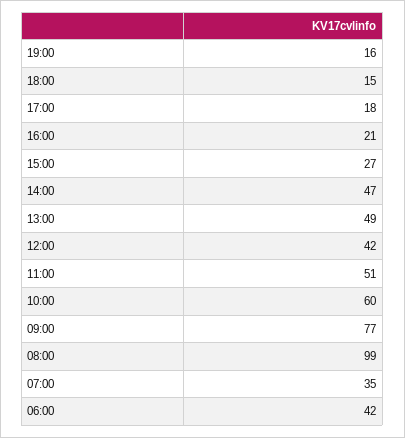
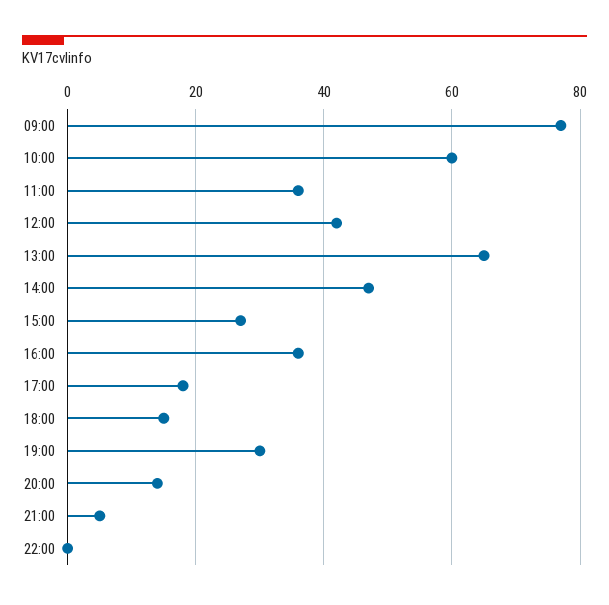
19:00: 16 -> 30
16:00: 21 -> 35
13:00: 49 -> 65
11:00: 51 -> 35
08:00: 99 -> none
07:00: 35 -> none
06:00: 42 -> none
20:00: none -> 15
21:00: none -> 5
22:00: none -> 0

